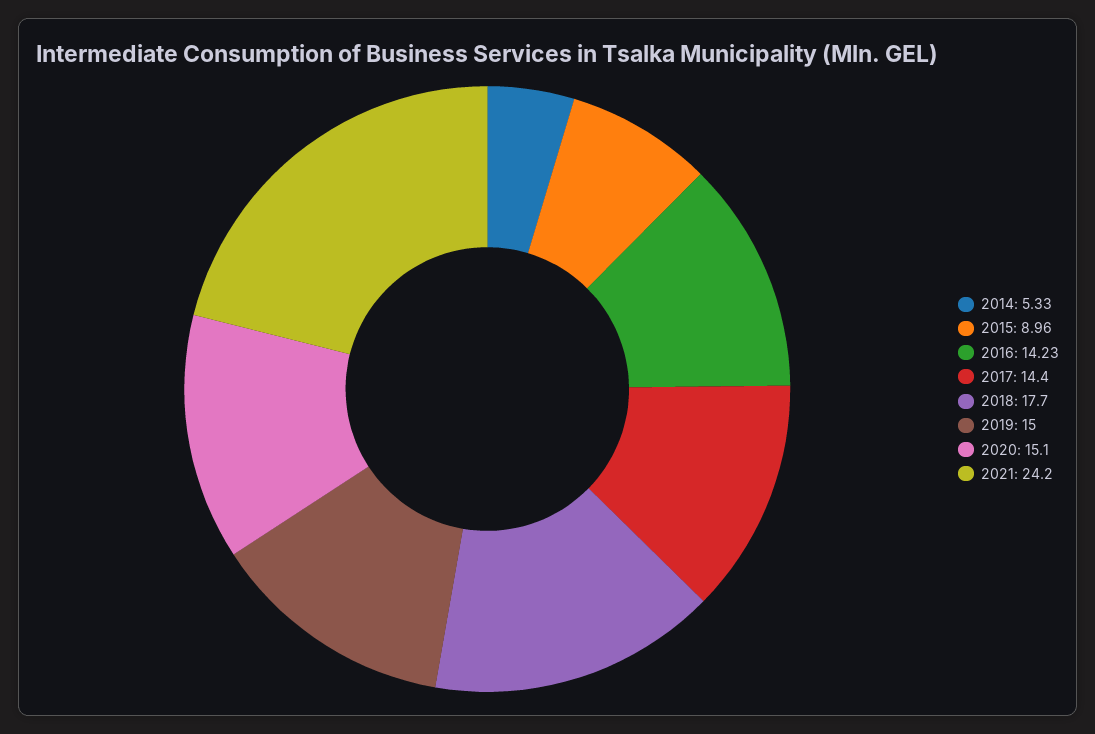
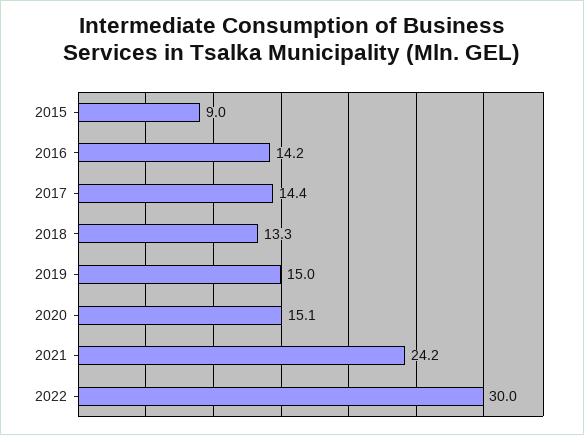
2014: 5.33 -> none
2018: 17.7 -> 13.3
2022: none -> 30

